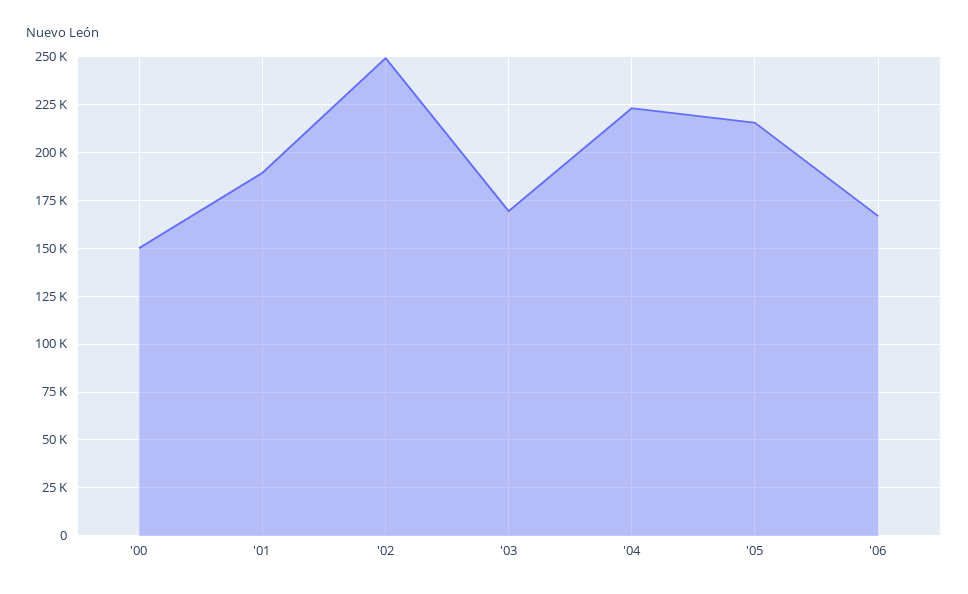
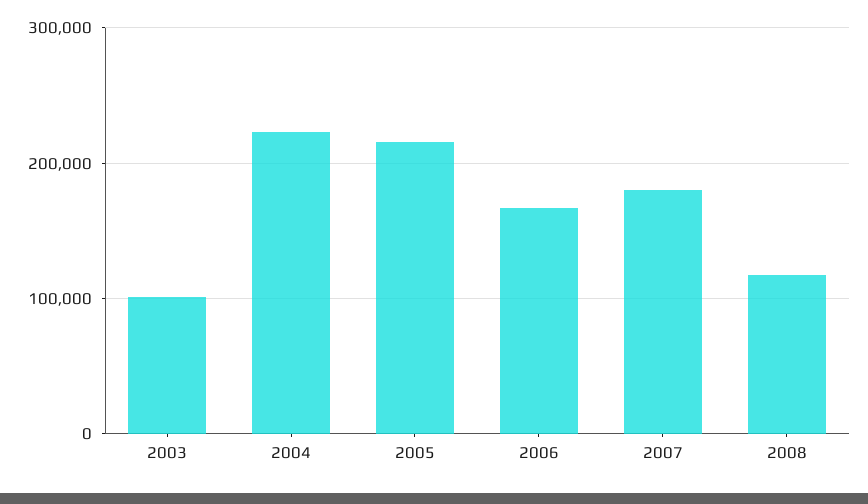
'00: 150000 -> none
'01: 190000 -> none
'02: 250000 -> none
'03: 170000 -> 100000
2007: none -> 180000
2008: none -> 120000

